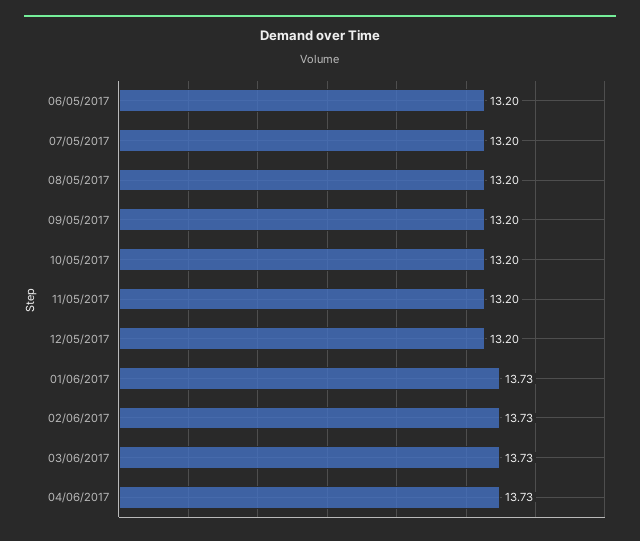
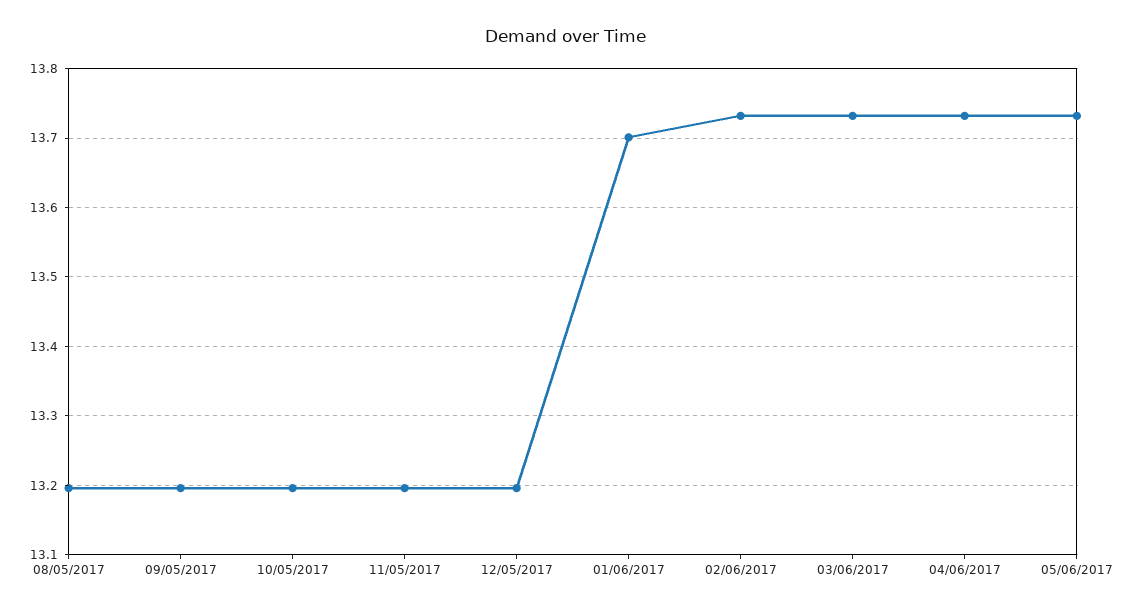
06/05/2017: 13.2 -> none
07/05/2017: 13.2 -> none
01/06/2017: 13.73 -> 13.7
05/06/2017: none -> 13.73

